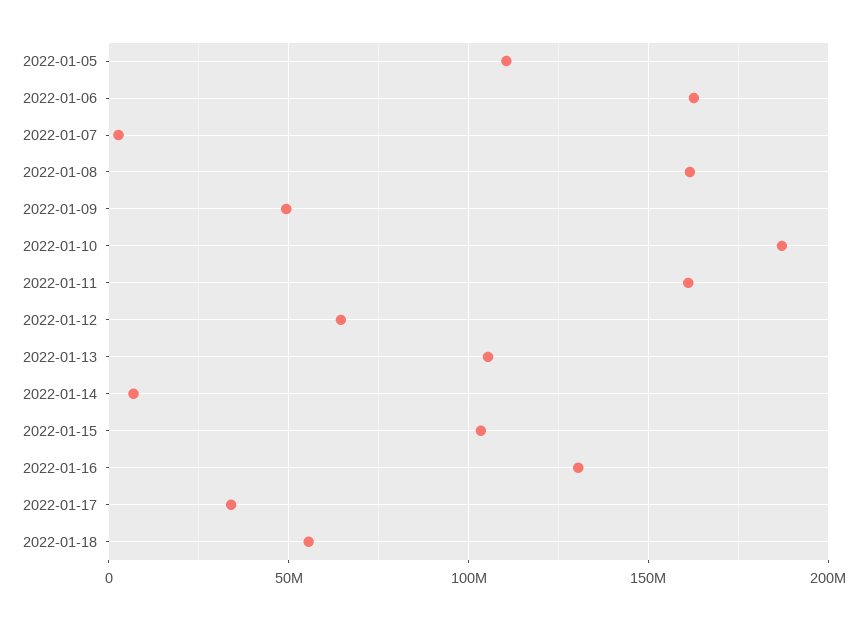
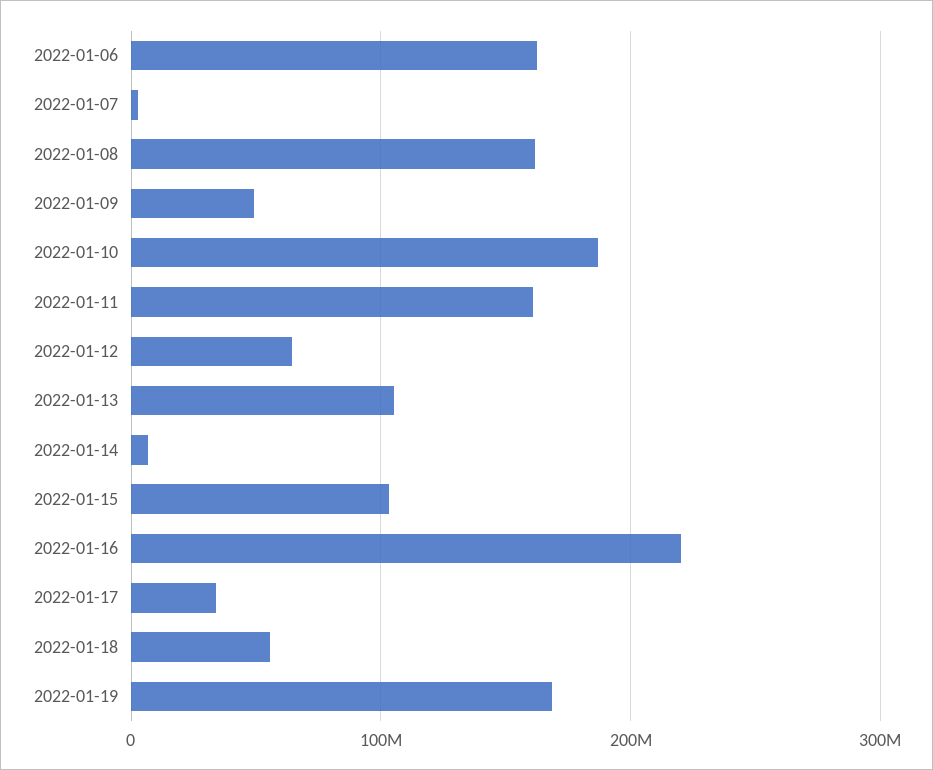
2022-01-05: 110000000 -> none
2022-01-16: 130000000 -> 220000000
2022-01-19: none -> 170000000

